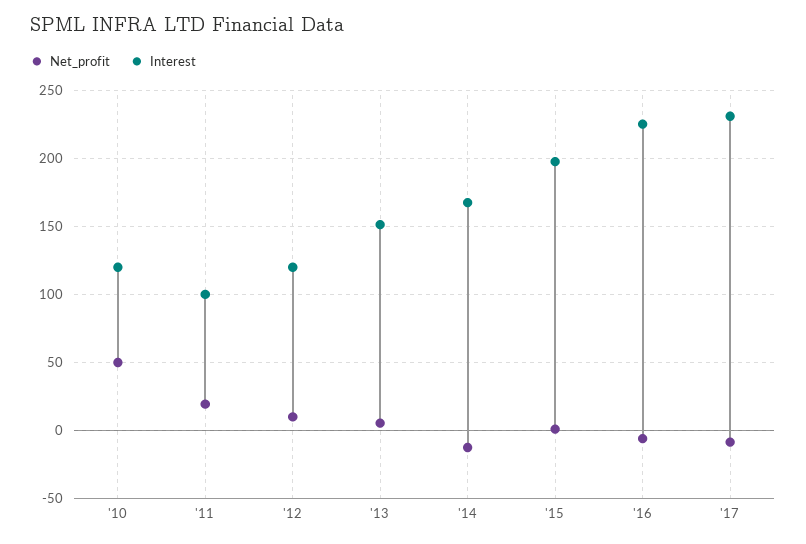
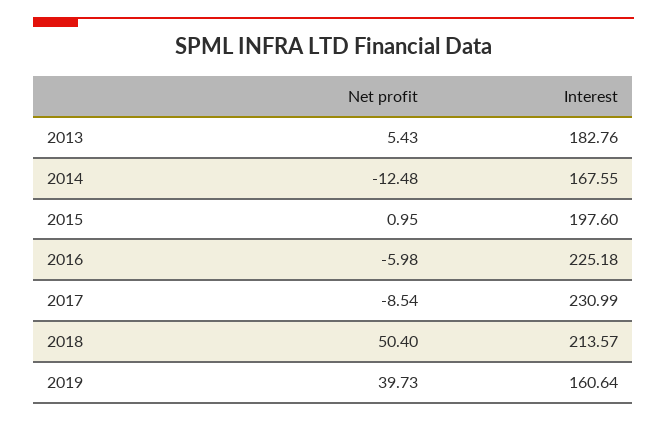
Net_profit, '10: 50 -> none
Interest, '10: 120 -> none
Net_profit, '11: 20 -> none
Interest, '11: 100 -> none
Net_profit, '12: 10 -> none
Interest, '12: 120 -> none
Interest, '13: 150 -> 182.76
Net_profit, 2018: none -> 50.4
Interest, 2018: none -> 213.57
Net_profit, 2019: none -> 39.73
Interest, 2019: none -> 160.64

